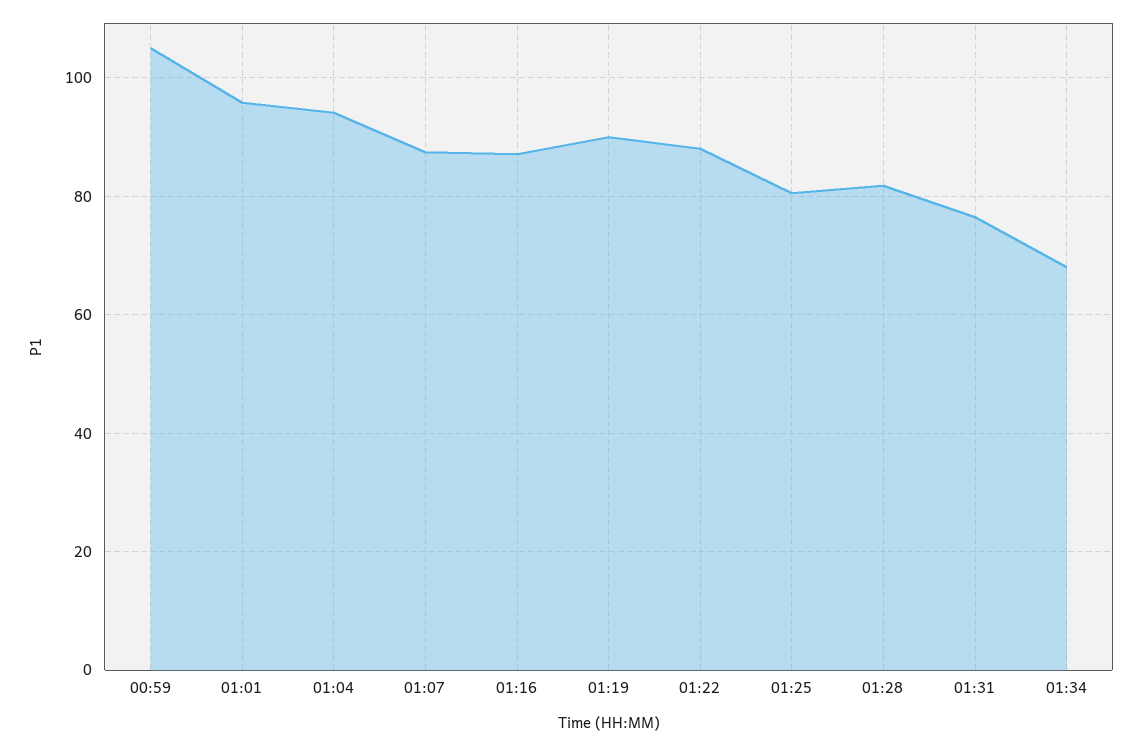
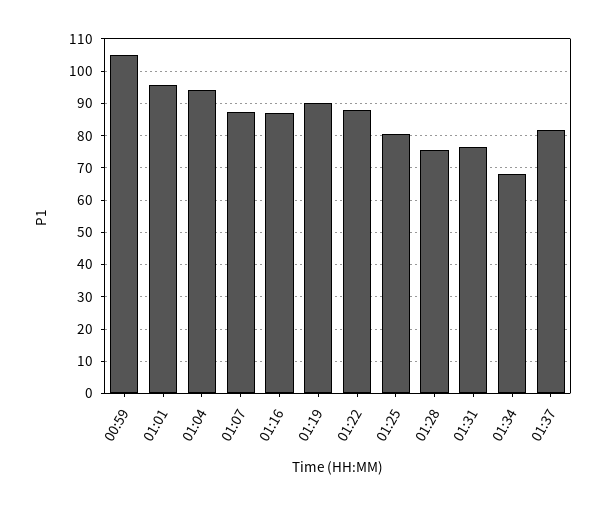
01:28: 82 -> 76
01:37: none -> 82

